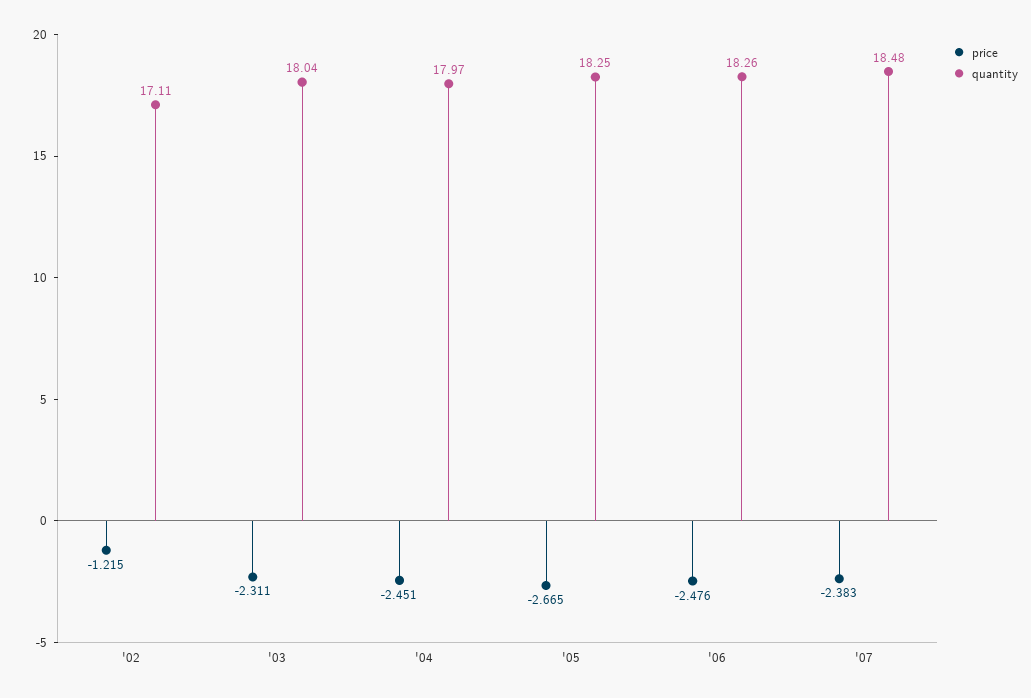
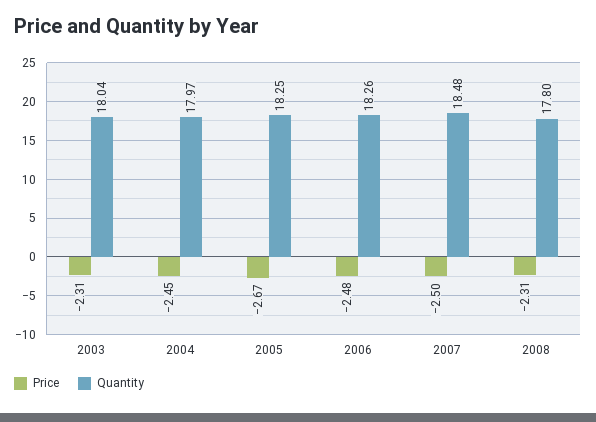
price, '02: -1.215 -> none
quantity, '02: 17.11 -> none
price, '07: -2.383 -> -2.5
price, 2008: none -> -2.31
quantity, 2008: none -> 17.8

